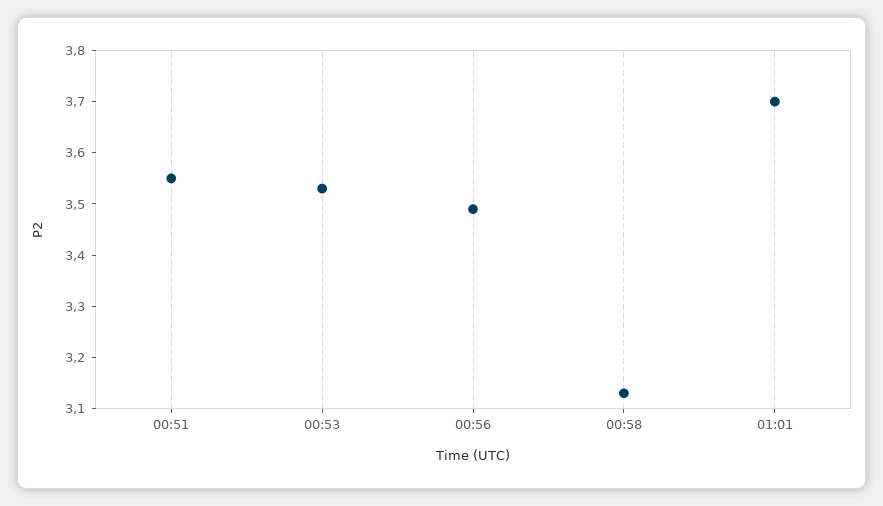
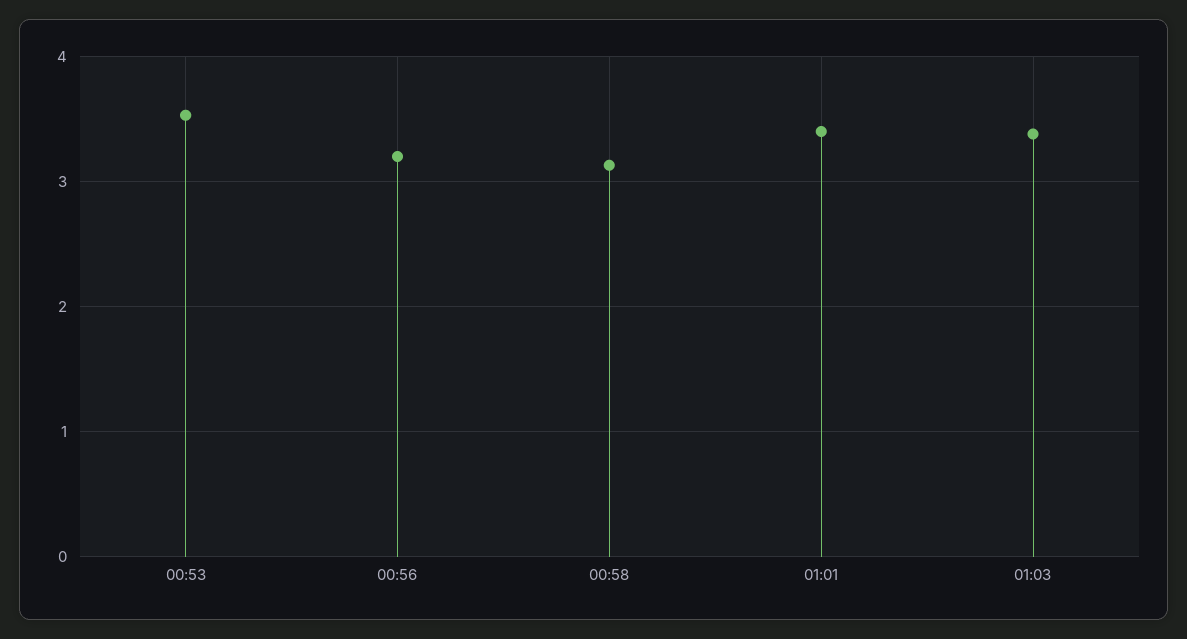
00:51: 3.55 -> none
00:56: 3.5 -> 3.2
01:01: 3.7 -> 3.4
01:03: none -> 3.4

